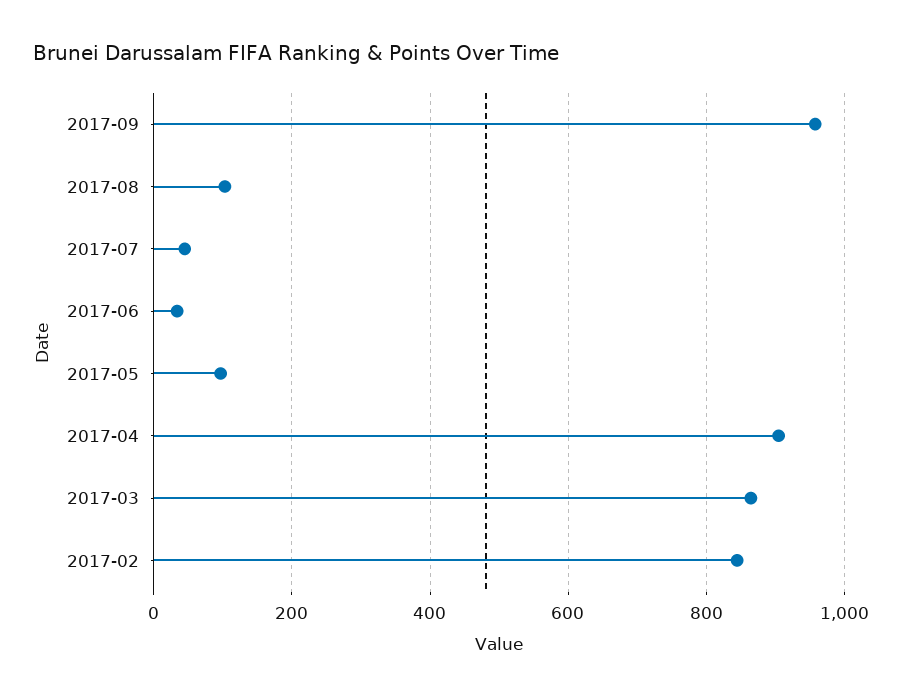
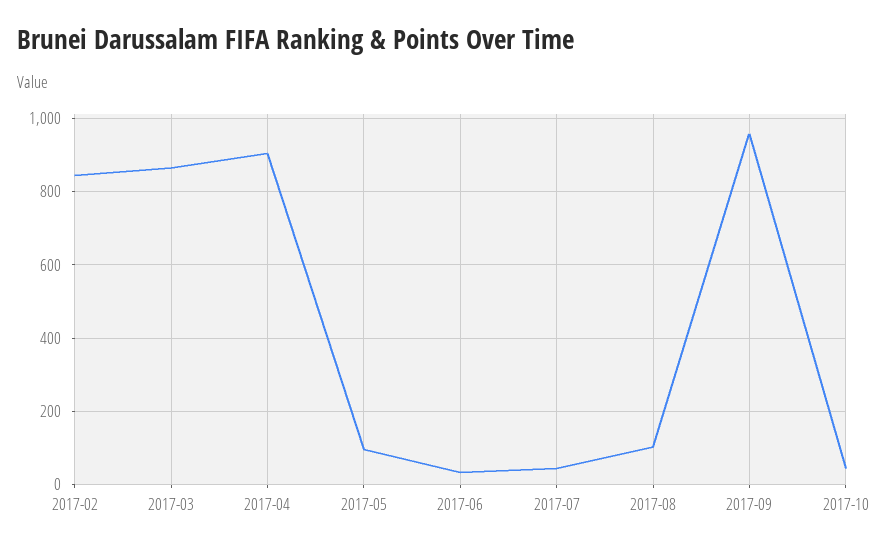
2017-10: none -> 40

